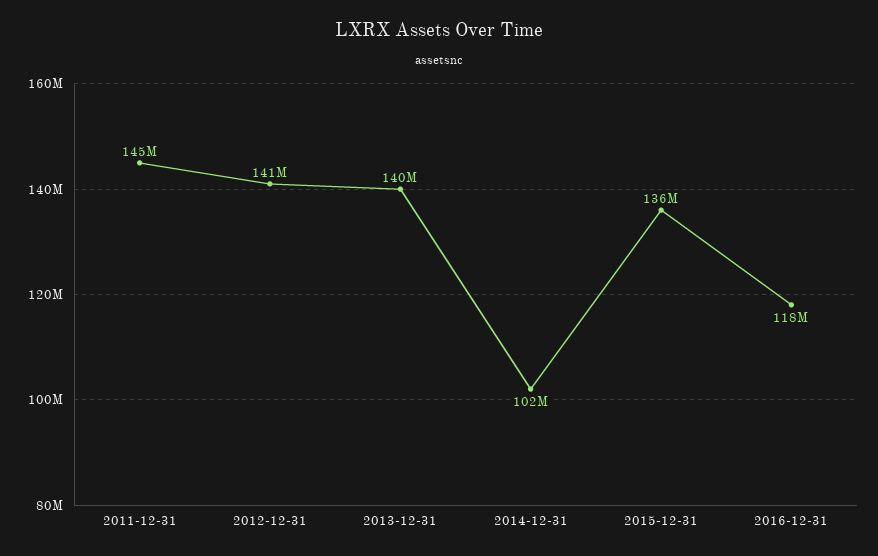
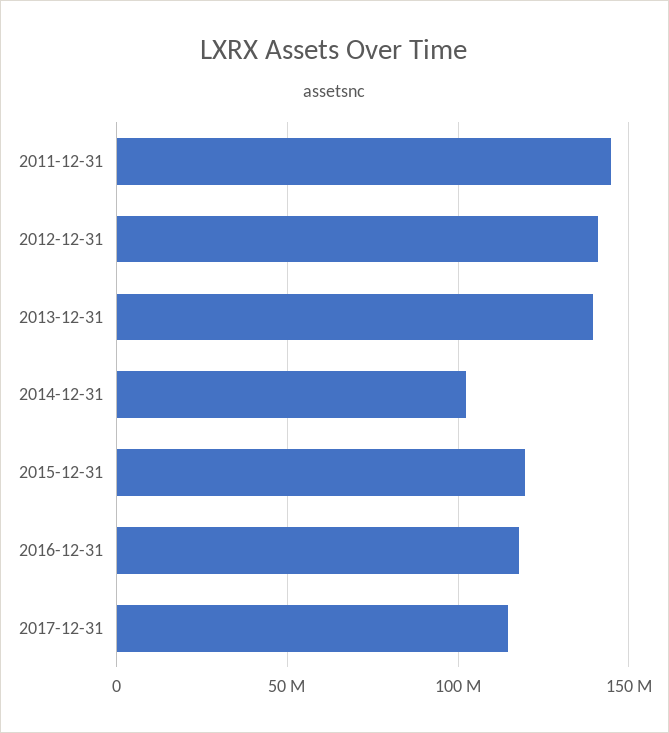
2015-12-31: 136000000 -> 120000000
2017-12-31: none -> 115000000

